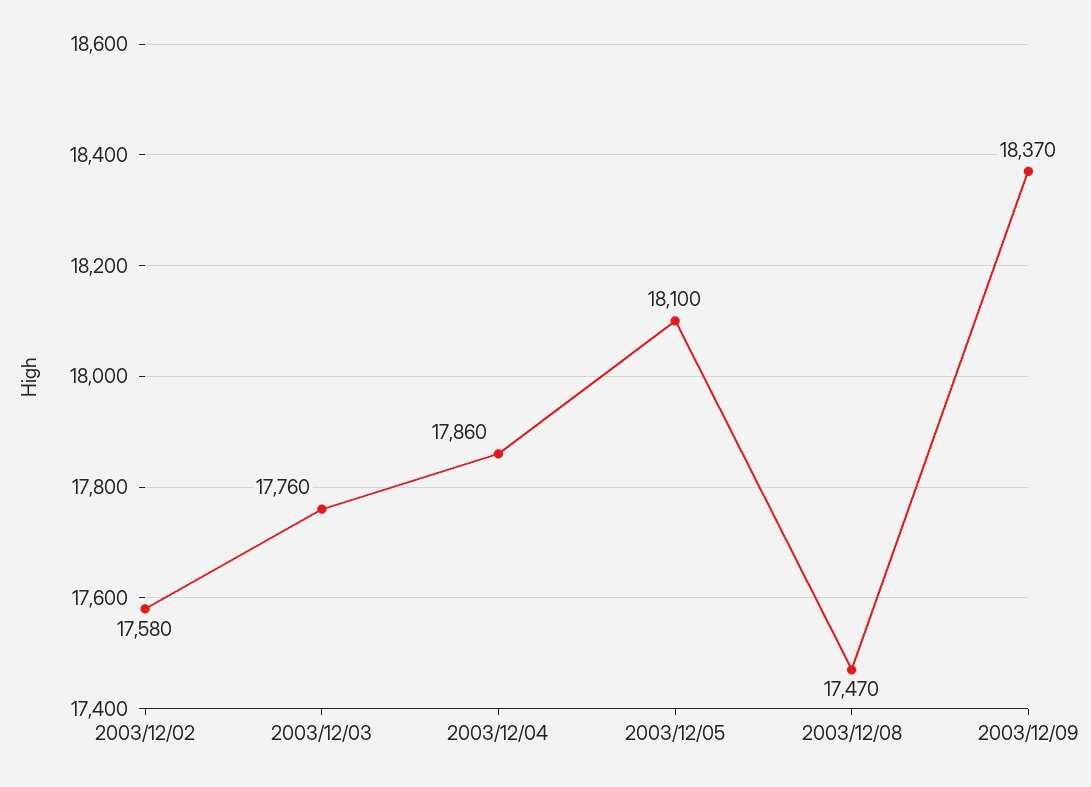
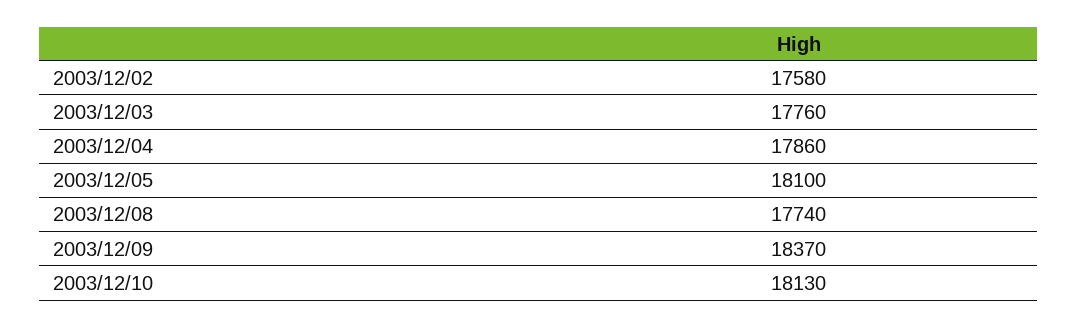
2003/12/08: 17470 -> 17740
2003/12/10: none -> 18130

